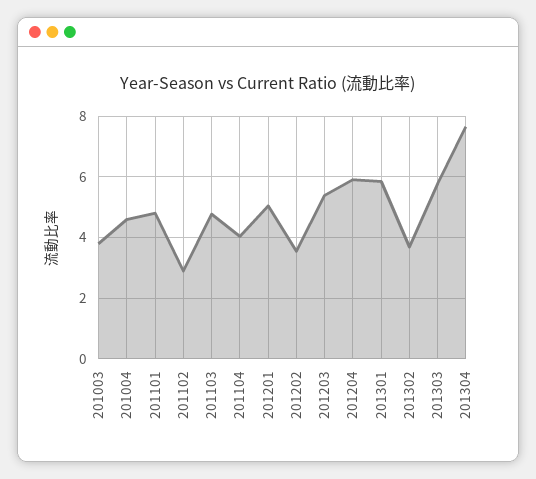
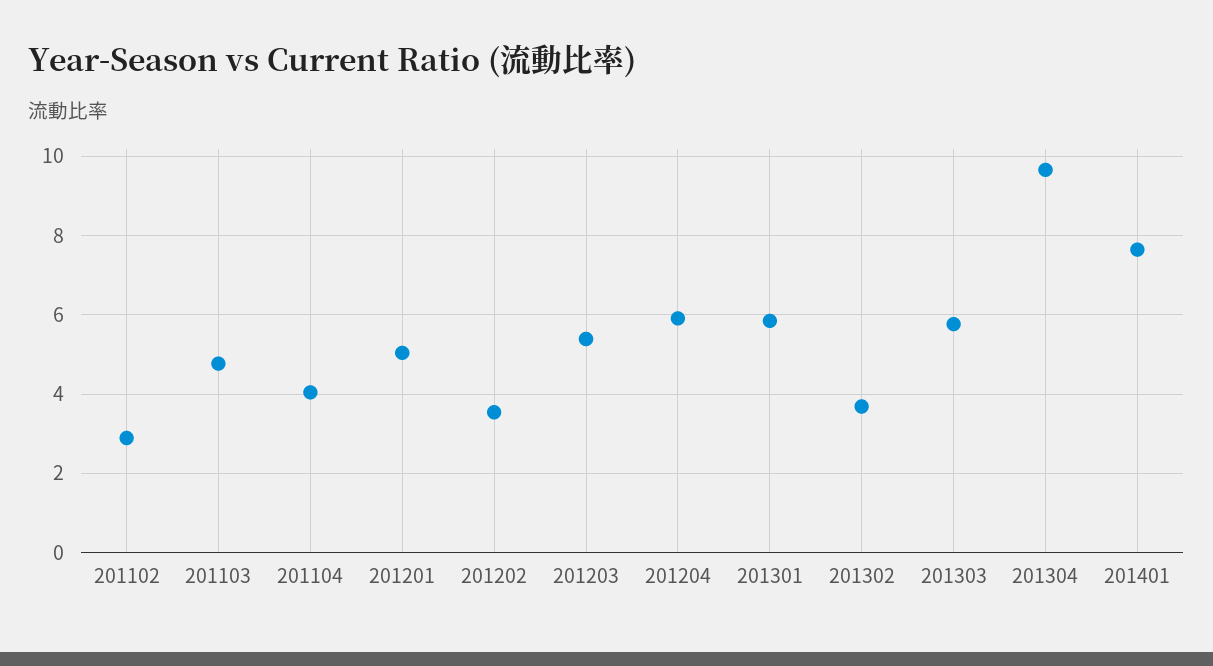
201003: 3.8 -> none
201004: 4.6 -> none
201101: 4.8 -> none
201304: 7.6 -> 9.6
201401: none -> 7.6

